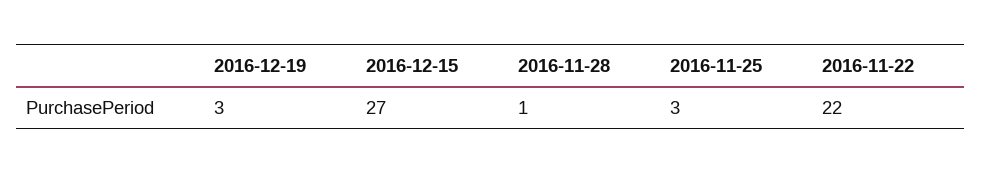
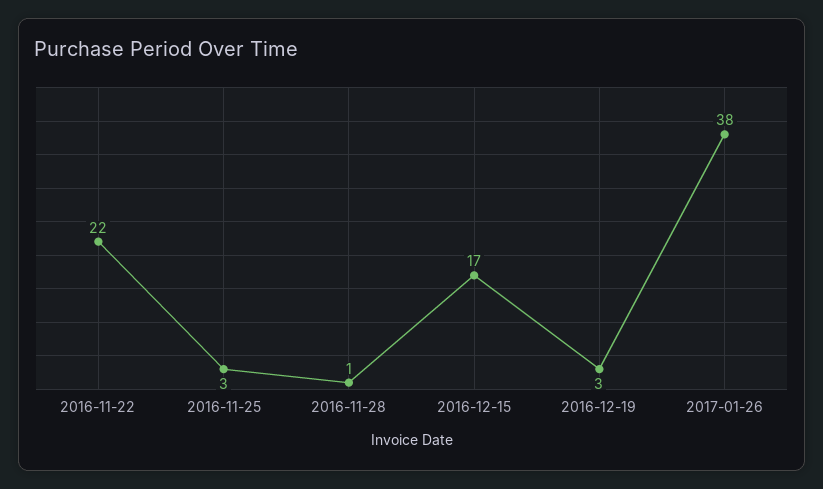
2016-12-15: 27 -> 17
2017-01-26: none -> 38

